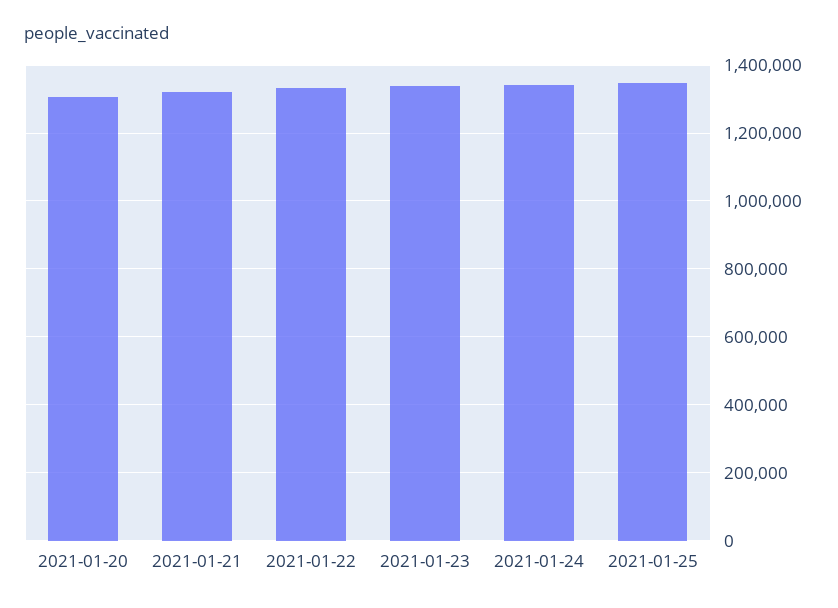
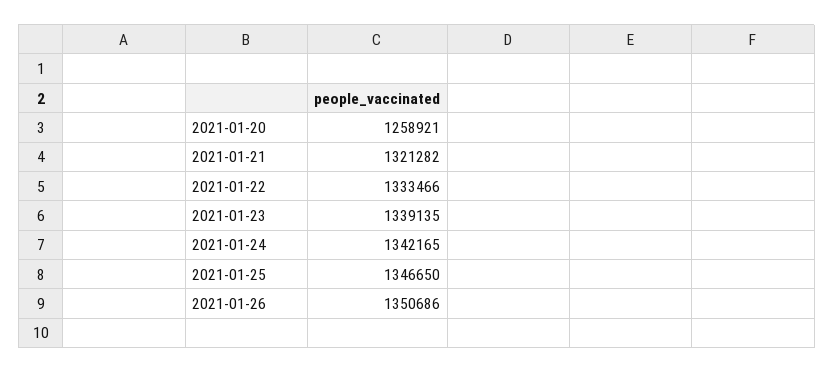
2021-01-20: 1300000 -> 1258921
2021-01-26: none -> 1350686

